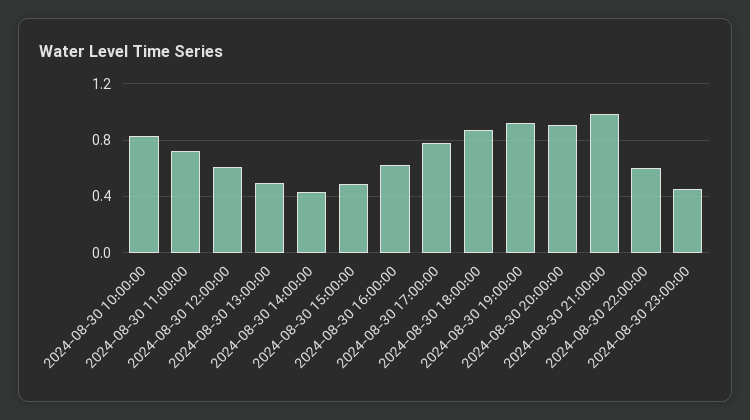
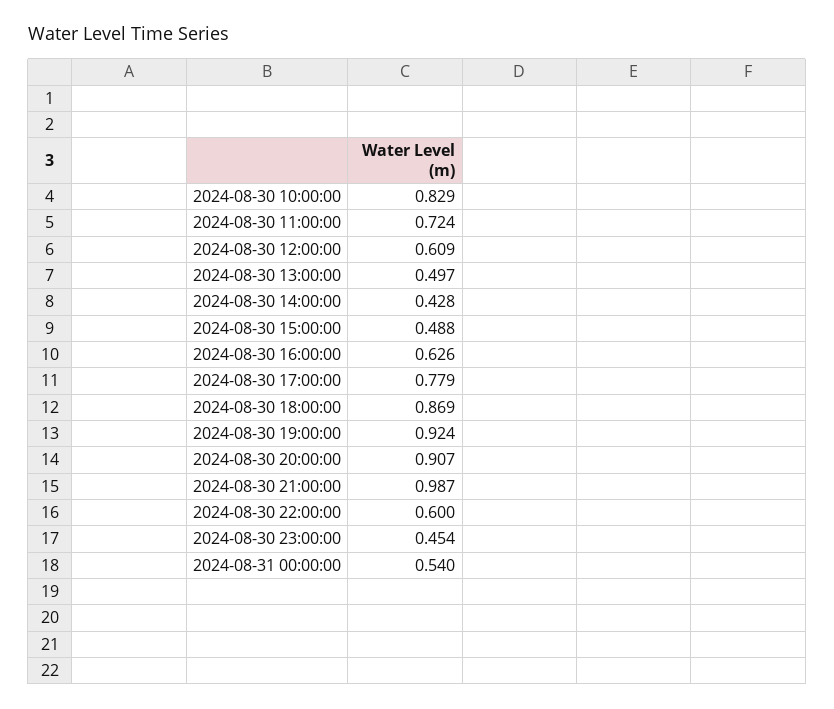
2024-08-31 00:00:00: none -> 0.54

